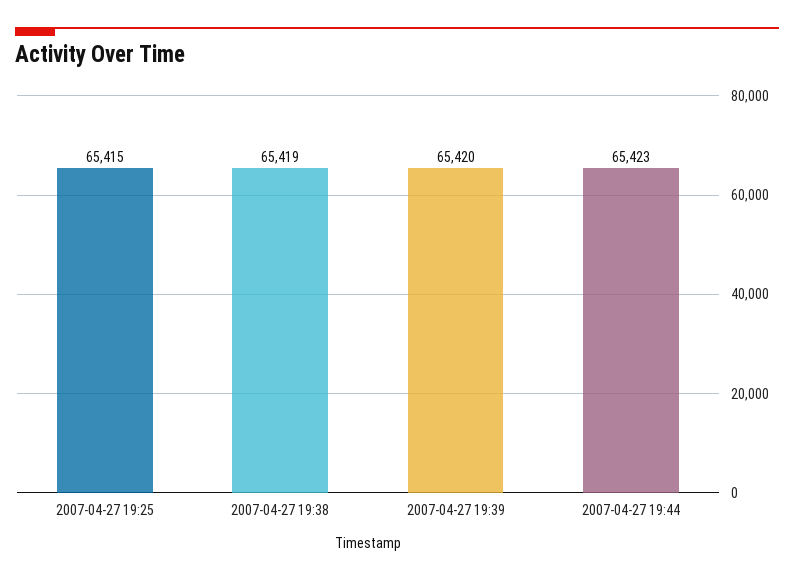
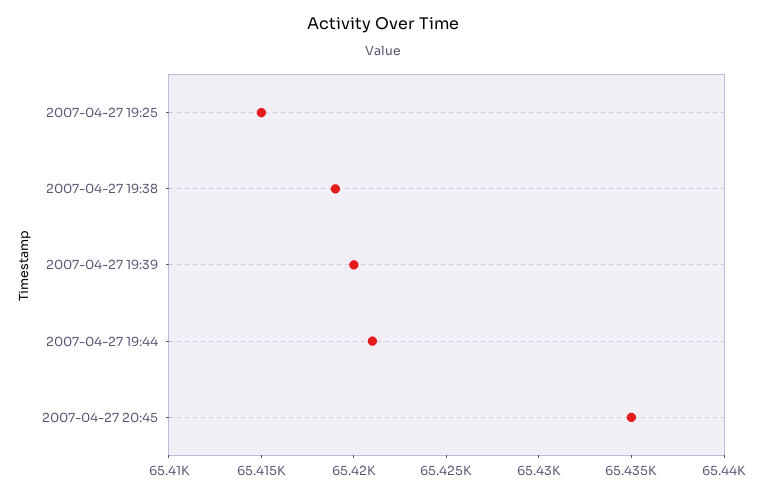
2007-04-27 19:44: 65423 -> 65421
2007-04-27 20:45: none -> 65435

